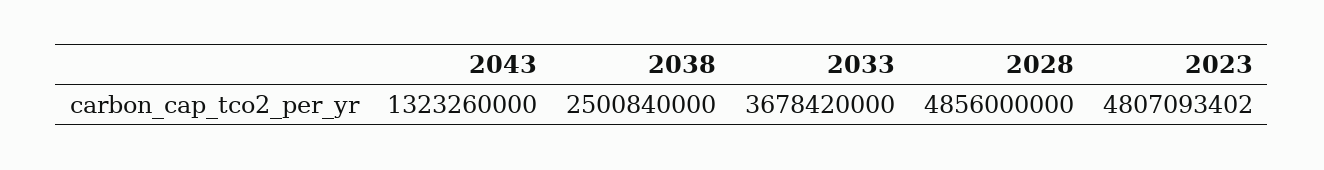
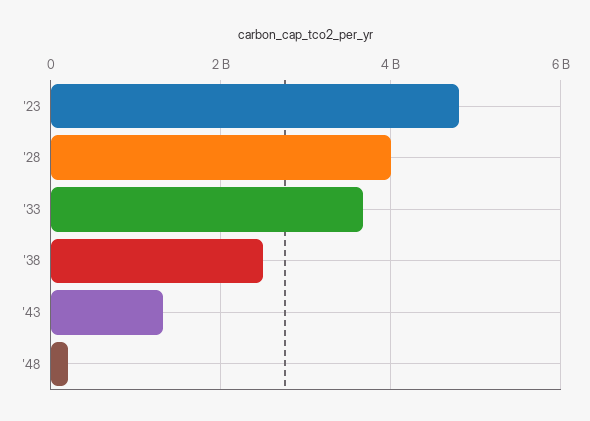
2028: 4856000000 -> 4000000000
'48: none -> 200000000

